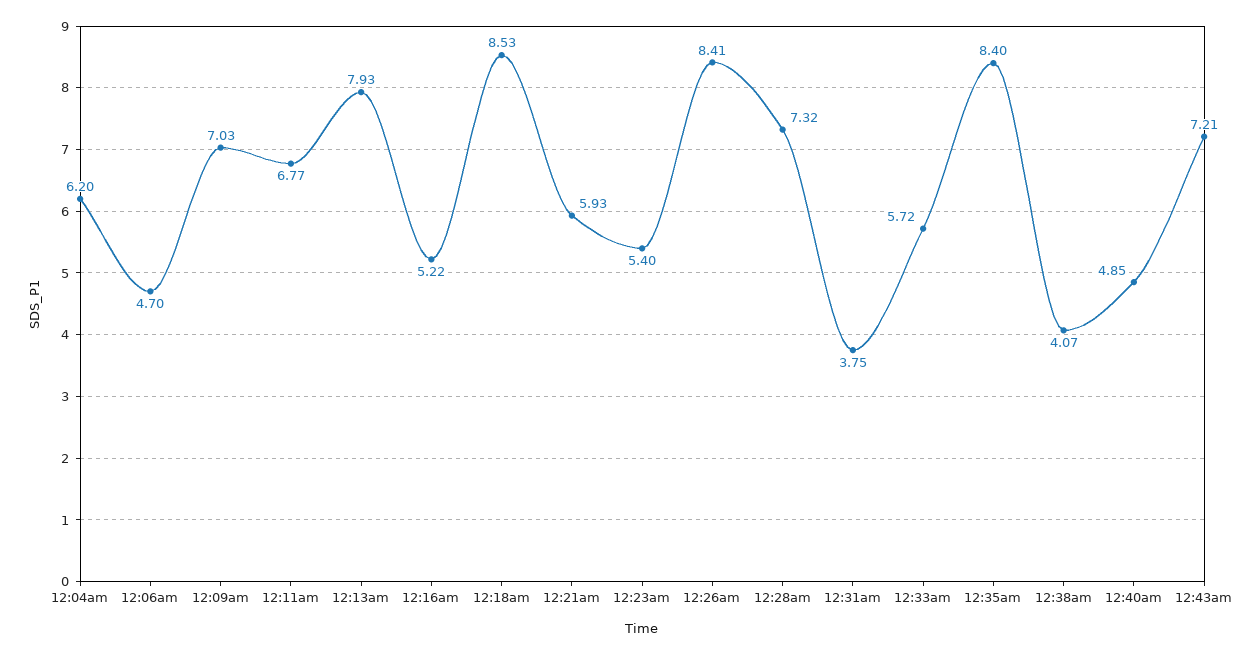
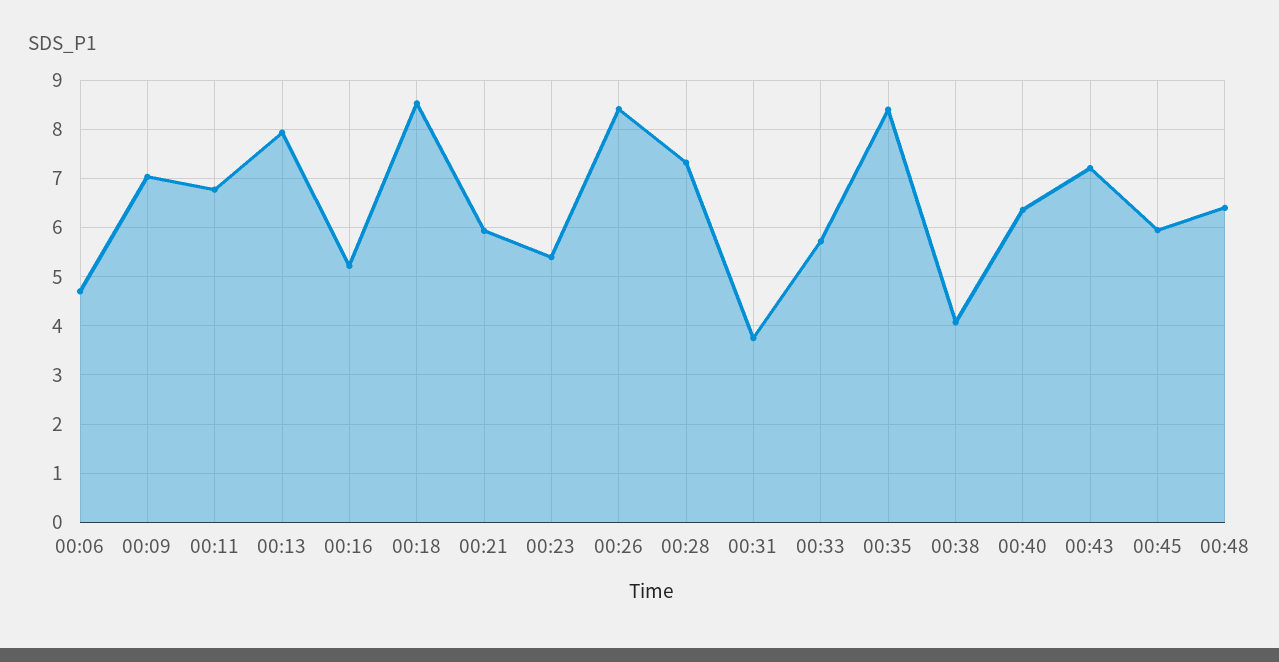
12:04am: 6.2 -> none
12:40am: 4.85 -> 6.4
00:45: none -> 6
00:48: none -> 6.4

